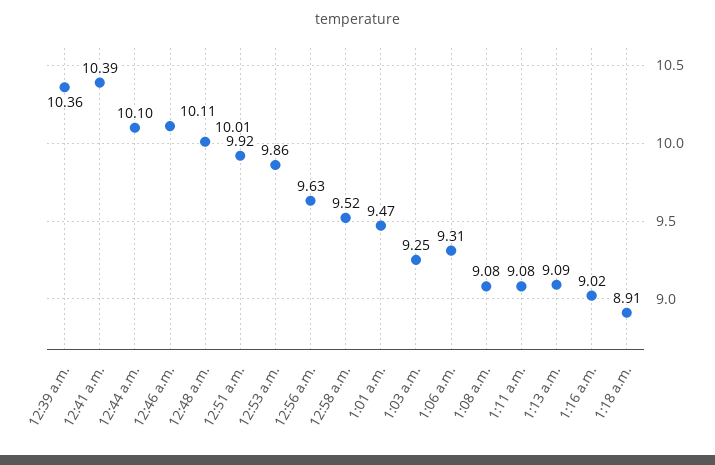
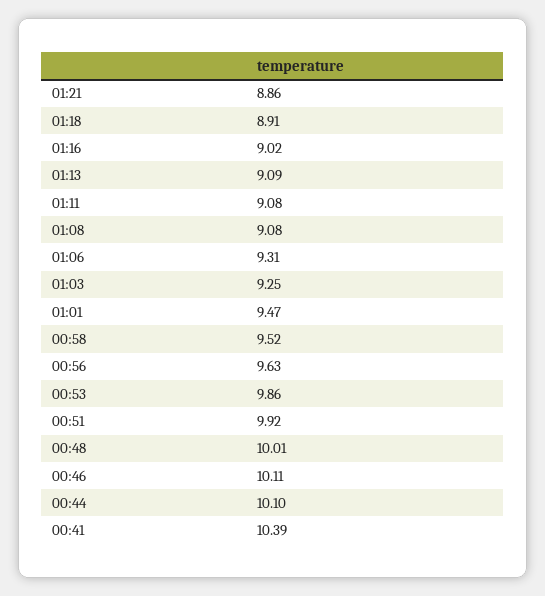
12:39 a.m.: 10.36 -> none
01:21: none -> 8.86

